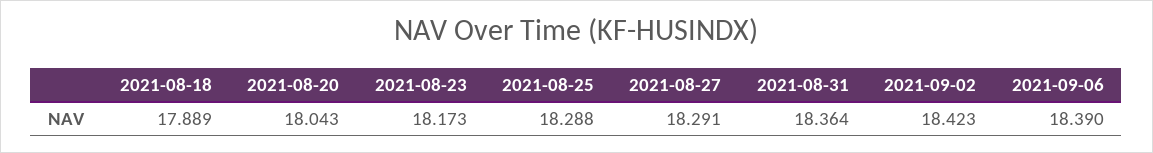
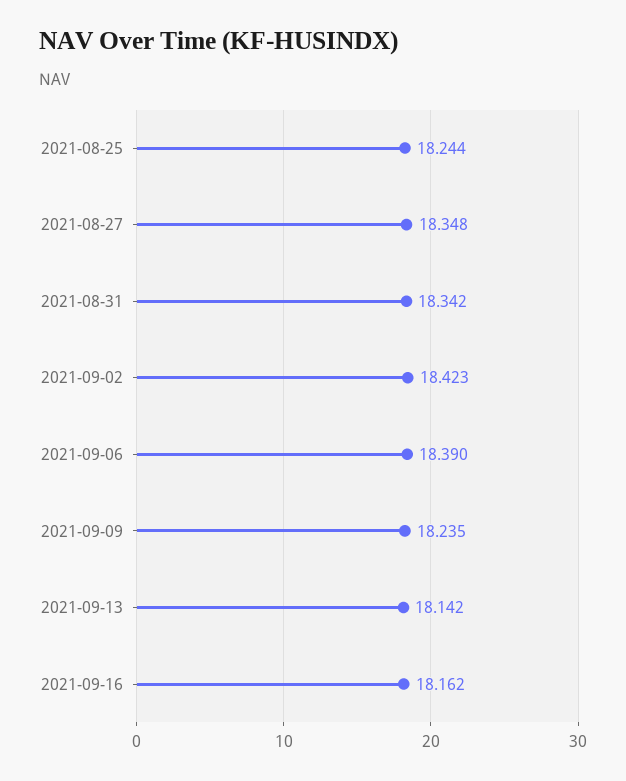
2021-08-18: 17.889 -> none
2021-08-20: 18.043 -> none
2021-08-23: 18.173 -> none
2021-08-25: 18.288 -> 18.244
2021-08-27: 18.291 -> 18.348
2021-08-31: 18.364 -> 18.342
2021-09-09: none -> 18.235
2021-09-13: none -> 18.142
2021-09-16: none -> 18.162

